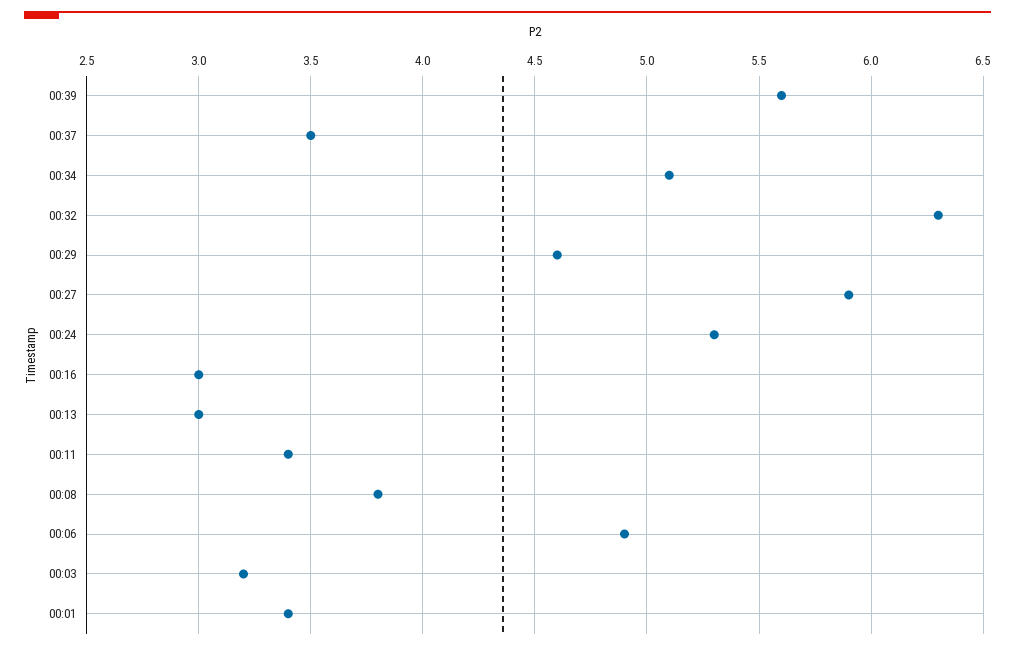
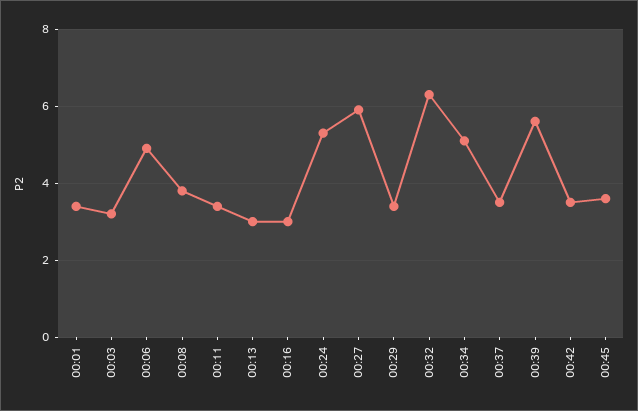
00:29: 4.6 -> 3.5
00:42: none -> 3.5
00:45: none -> 3.5

